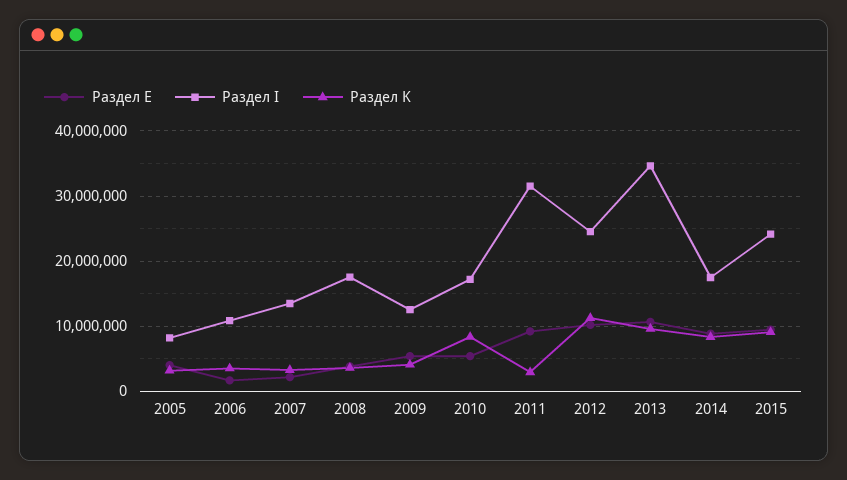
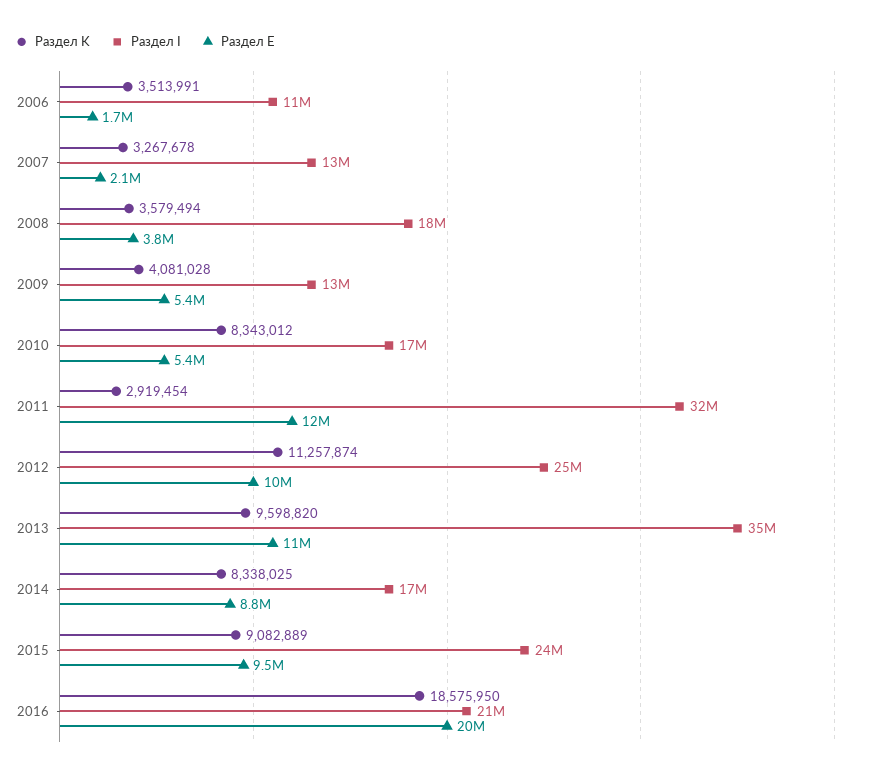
Раздел Е, 2005: 4000000 -> none
Раздел I, 2005: 8000000 -> none
Раздел K, 2005: 3000000 -> none
Раздел Е, 2011: 9000000 -> 12000000
Раздел K, 2016: none -> 18575950
Раздел I, 2016: none -> 21000000
Раздел Е, 2016: none -> 20000000

